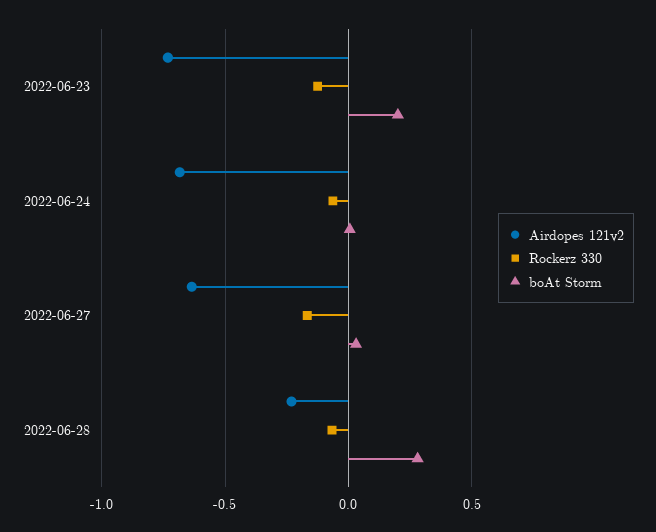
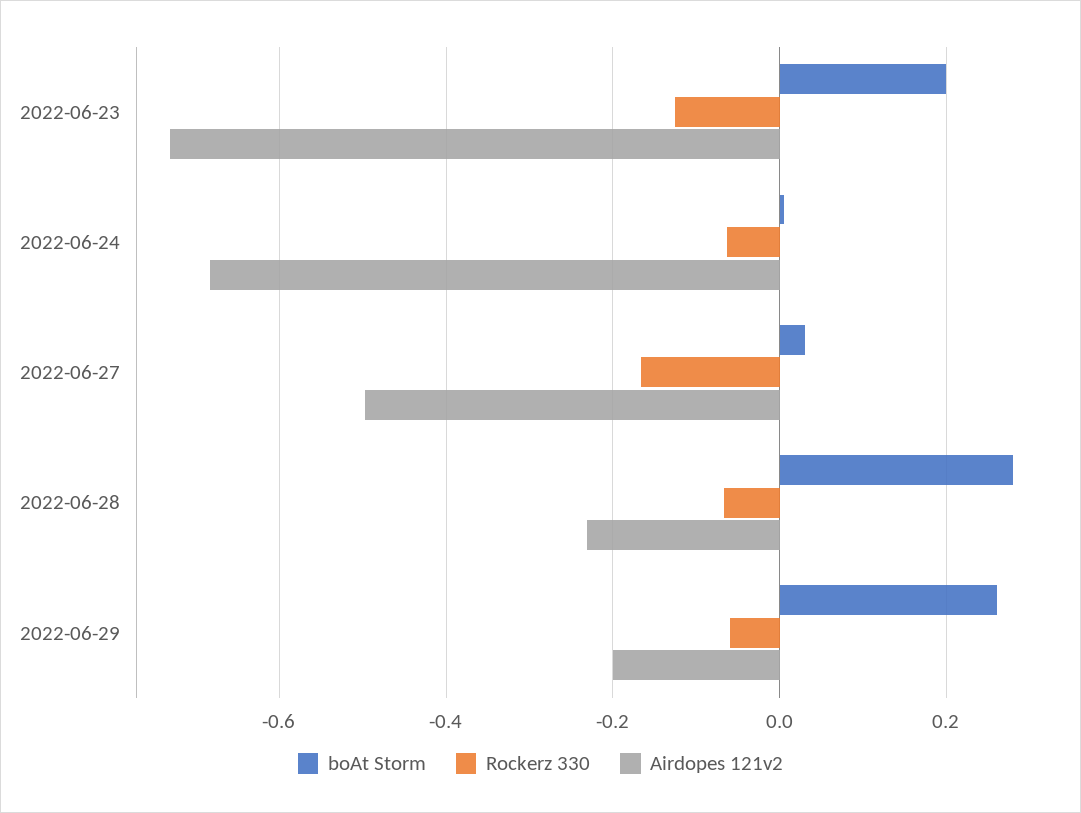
Airdopes 121v2, 2022-06-27: -0.65 -> -0.5
boAt Storm, 2022-06-29: none -> 0.26
Rockerz 330, 2022-06-29: none -> -0.06
Airdopes 121v2, 2022-06-29: none -> -0.2

